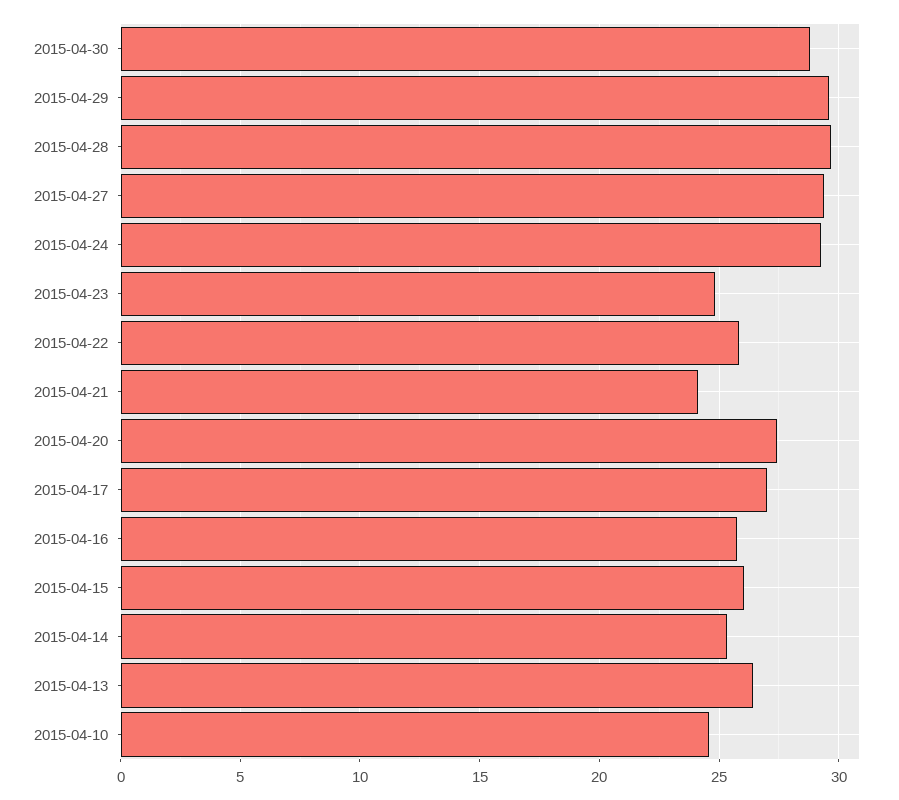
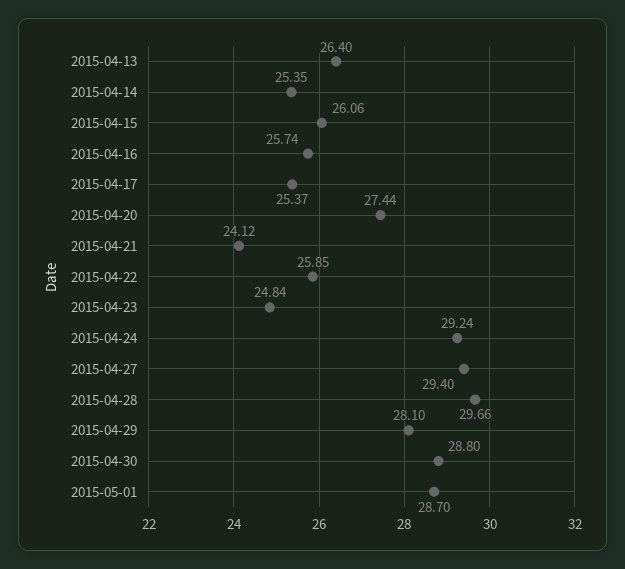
2015-04-29: 29.5 -> 28.1
2015-04-17: 27 -> 25.37
2015-04-10: 24.5 -> none
2015-05-01: none -> 28.7

